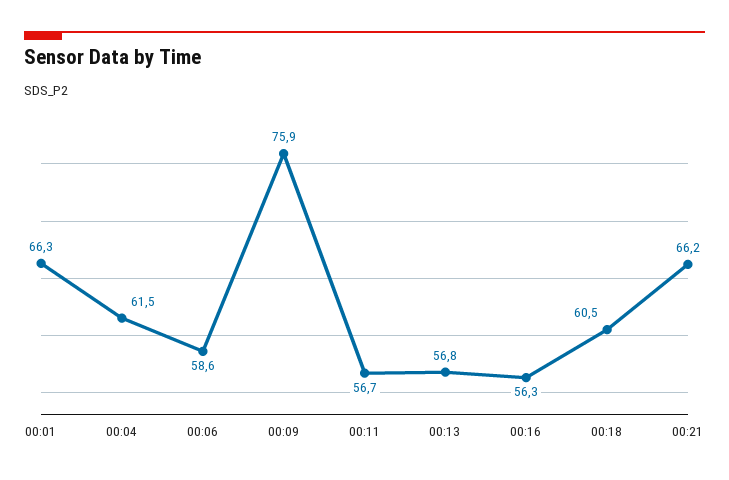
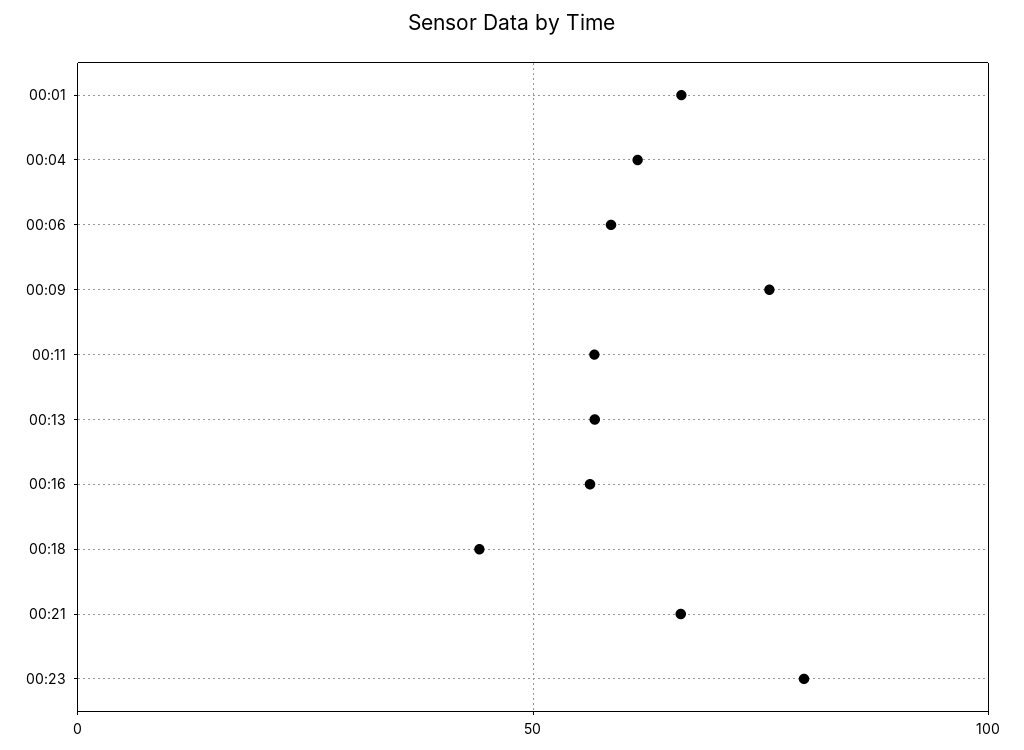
00:18: 60.5 -> 45
00:23: none -> 80

